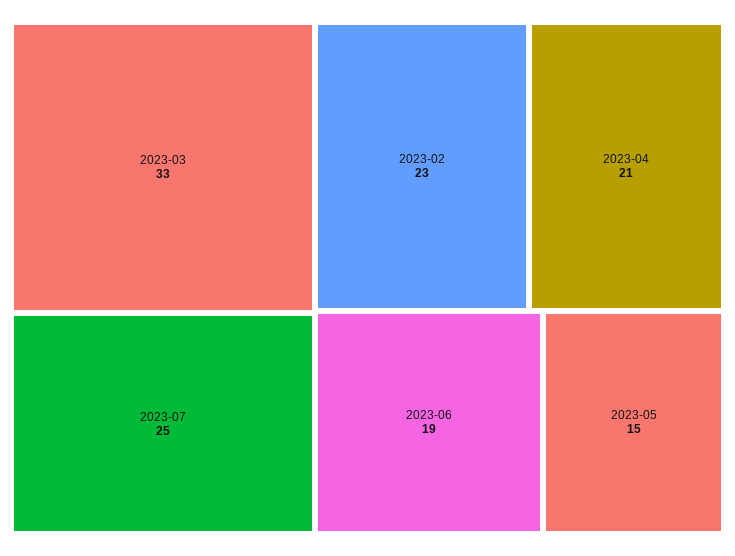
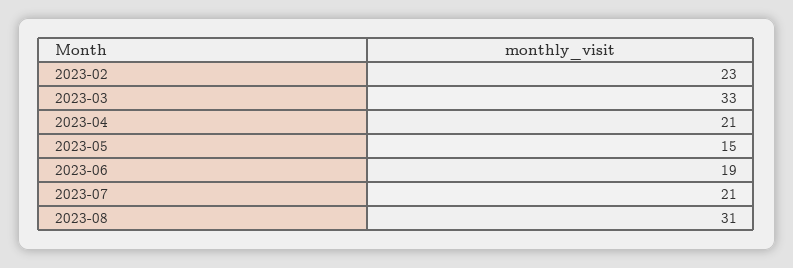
2023-07: 25 -> 21
2023-08: none -> 31

